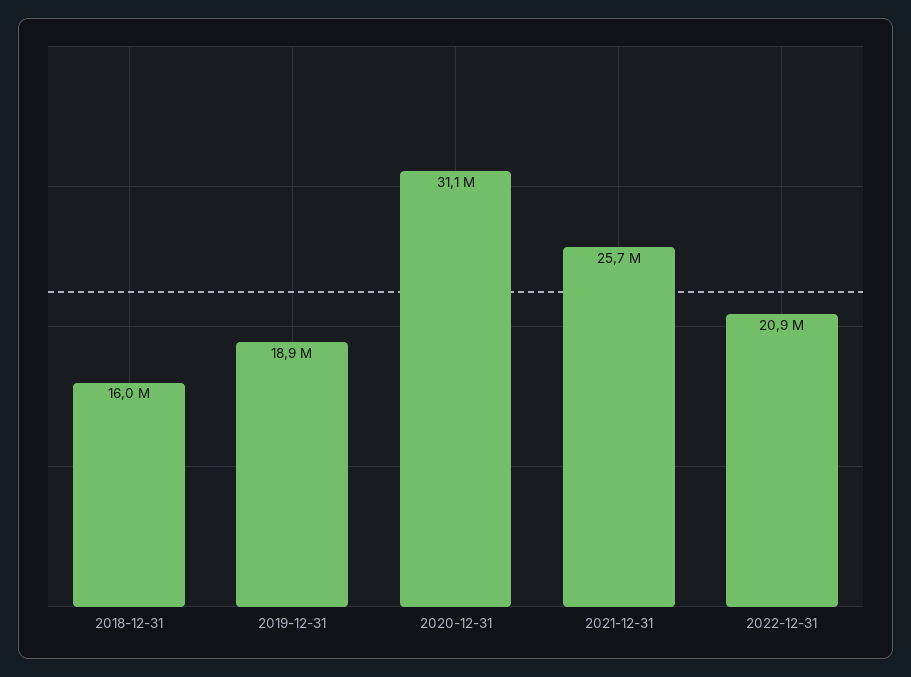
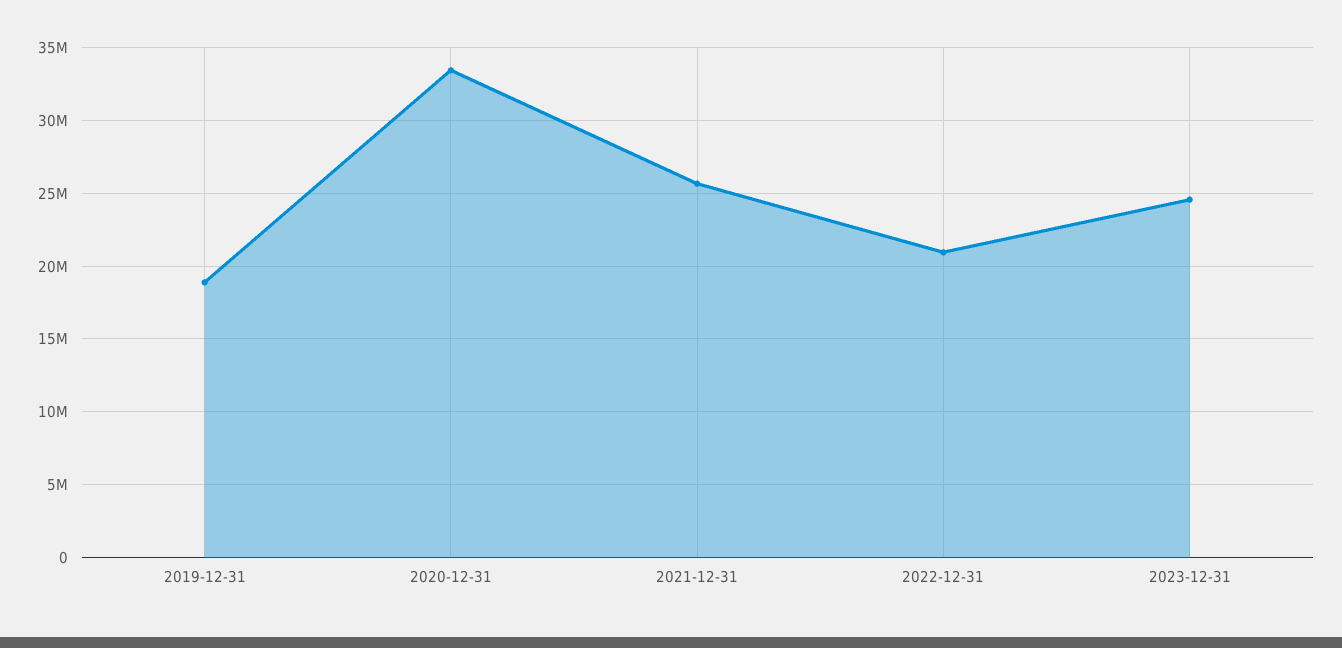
2018-12-31: 16000000 -> none
2020-12-31: 31100000 -> 33500000
2023-12-31: none -> 24500000

